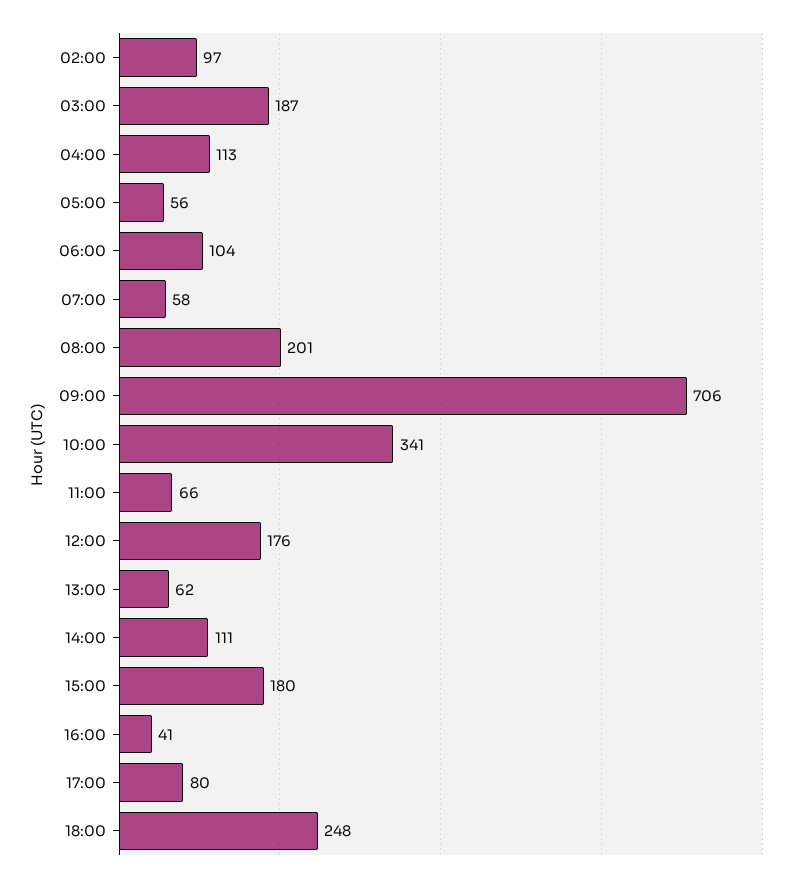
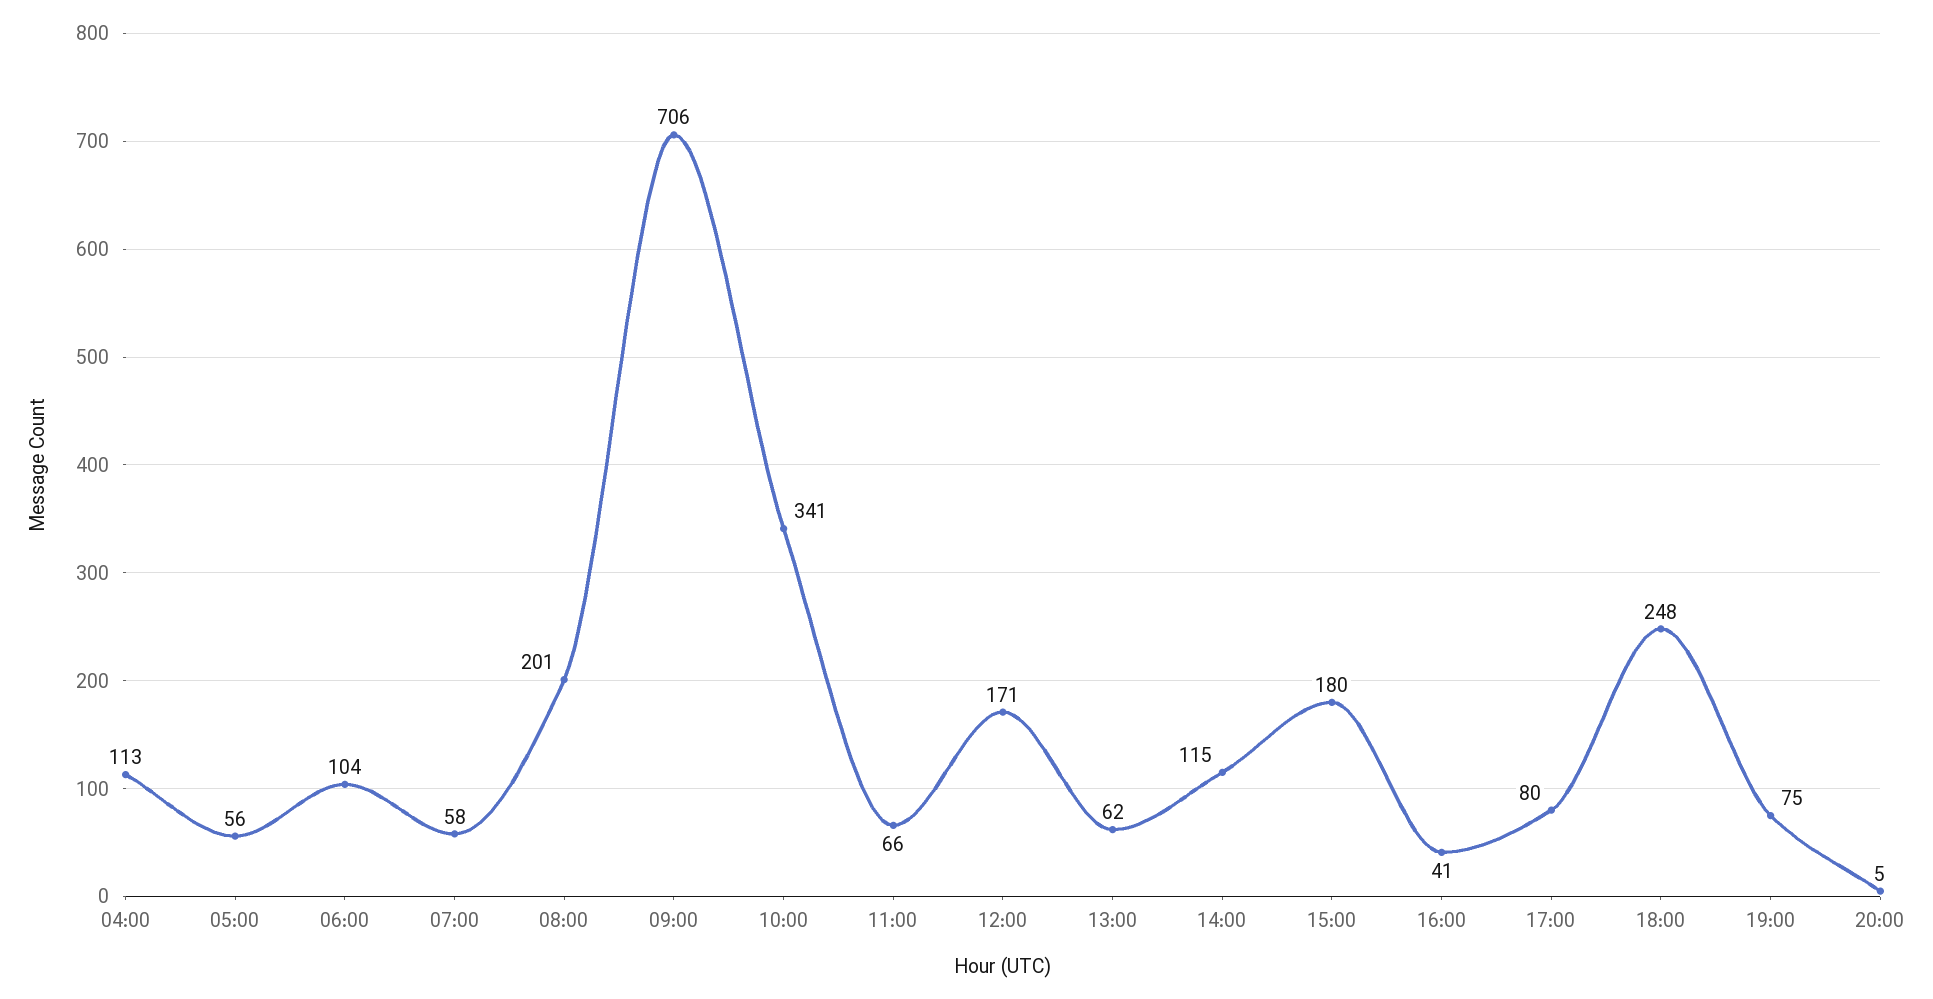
02:00: 97 -> none
03:00: 187 -> none
12:00: 176 -> 171
14:00: 111 -> 115
19:00: none -> 75
20:00: none -> 5

